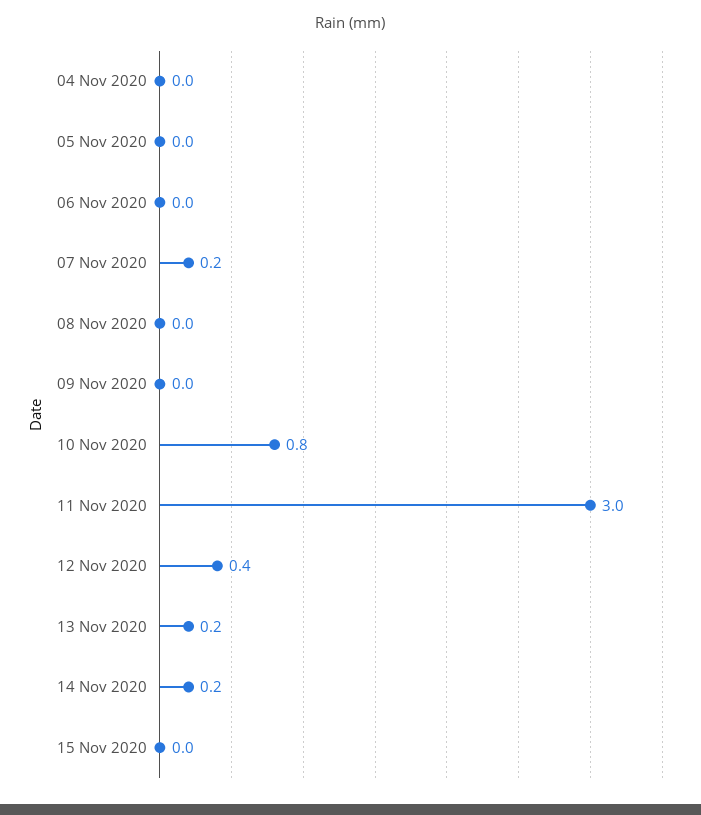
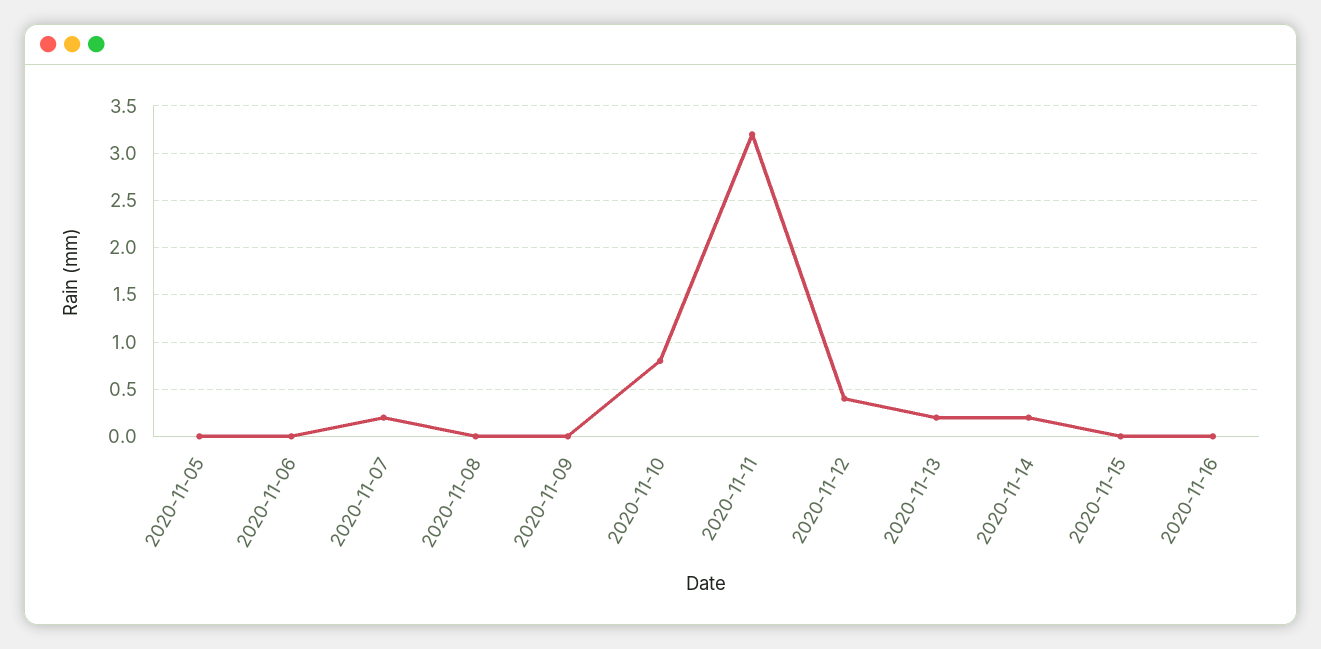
04 Nov 2020: 0 -> none
11 Nov 2020: 3 -> 3.2
2020-11-16: none -> 0

